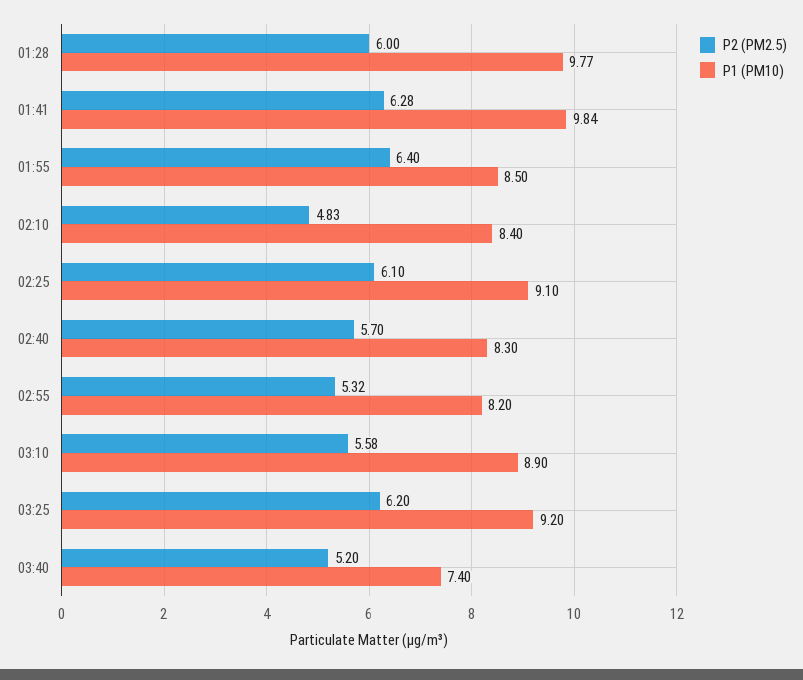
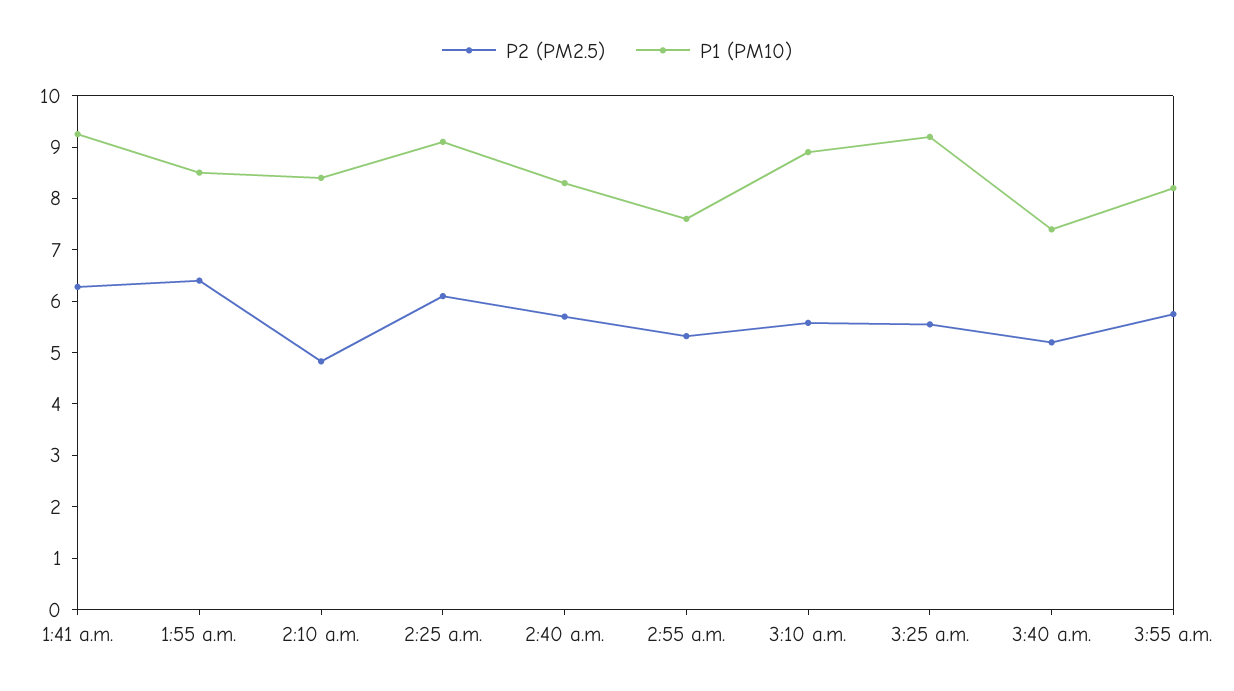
P2 (PM2.5), 01:28: 6 -> none
P1 (PM10), 01:28: 9.77 -> none
P1 (PM10), 01:41: 9.84 -> 9.2
P1 (PM10), 02:55: 8.2 -> 7.6
P2 (PM2.5), 03:25: 6.2 -> 5.6
P2 (PM2.5), 3:55 a.m.: none -> 5.8
P1 (PM10), 3:55 a.m.: none -> 8.2

